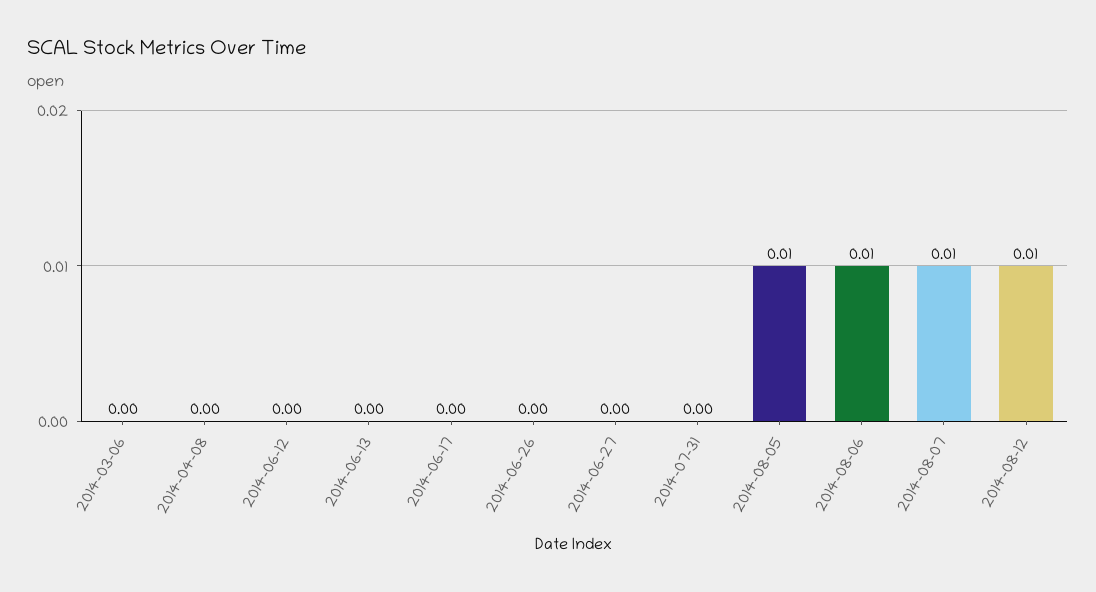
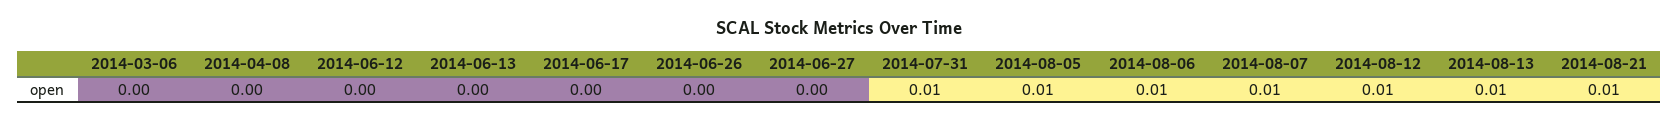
2014-07-31: 0 -> 0.01
2014-08-13: none -> 0.01
2014-08-21: none -> 0.01

